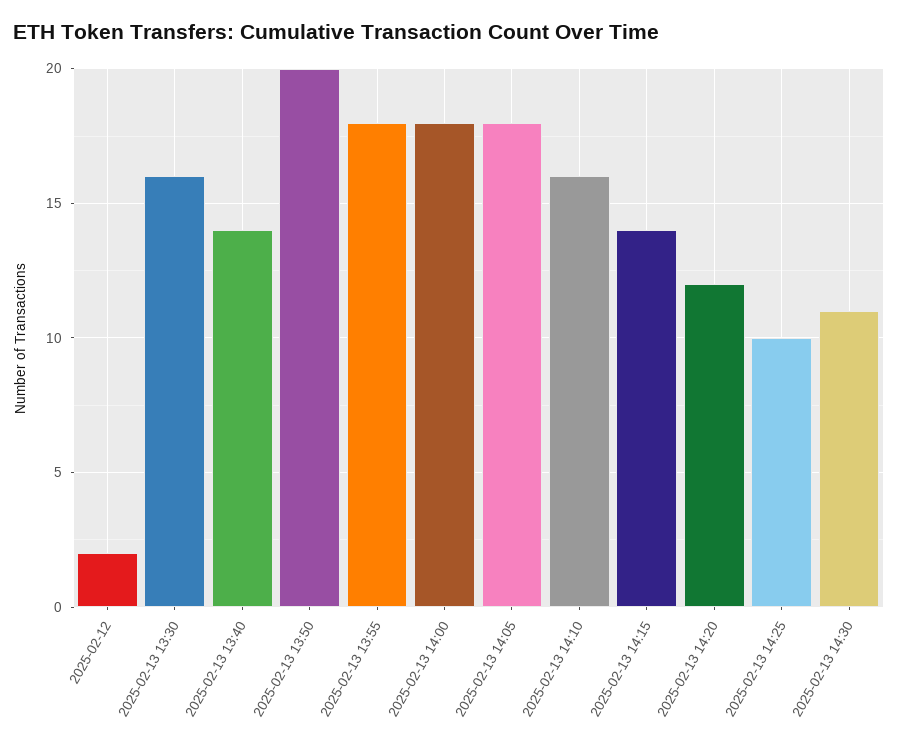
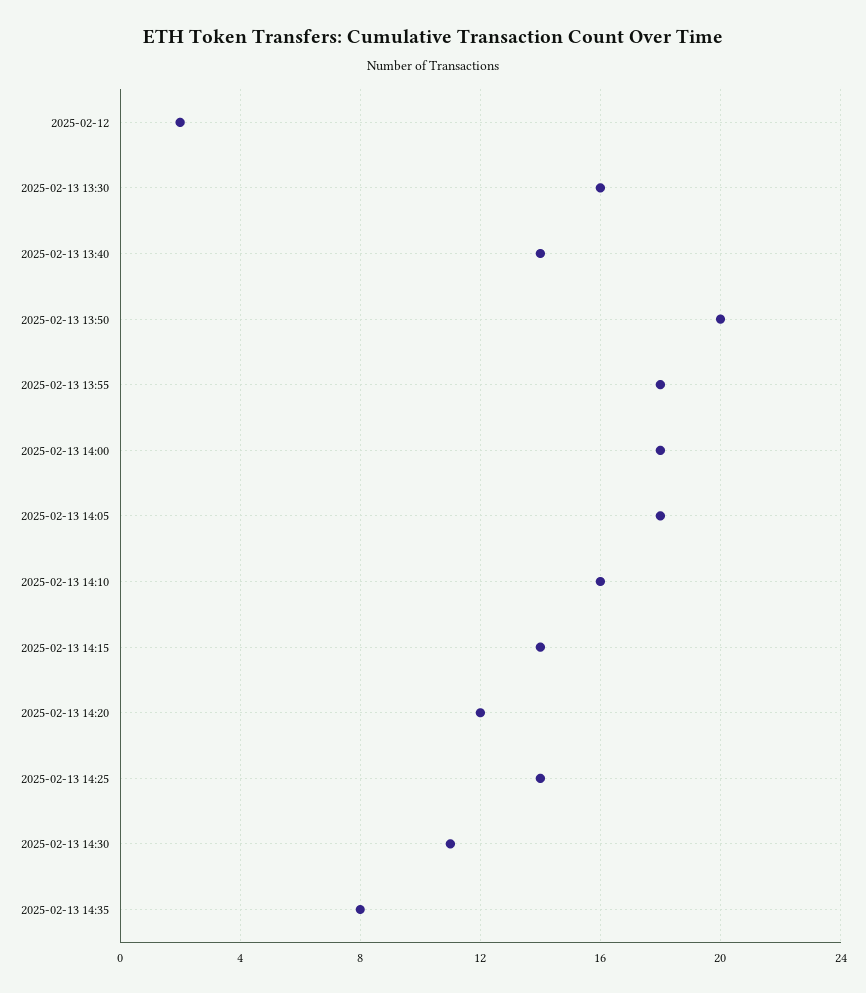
2025-02-13 14:25: 10 -> 14
2025-02-13 14:35: none -> 8

